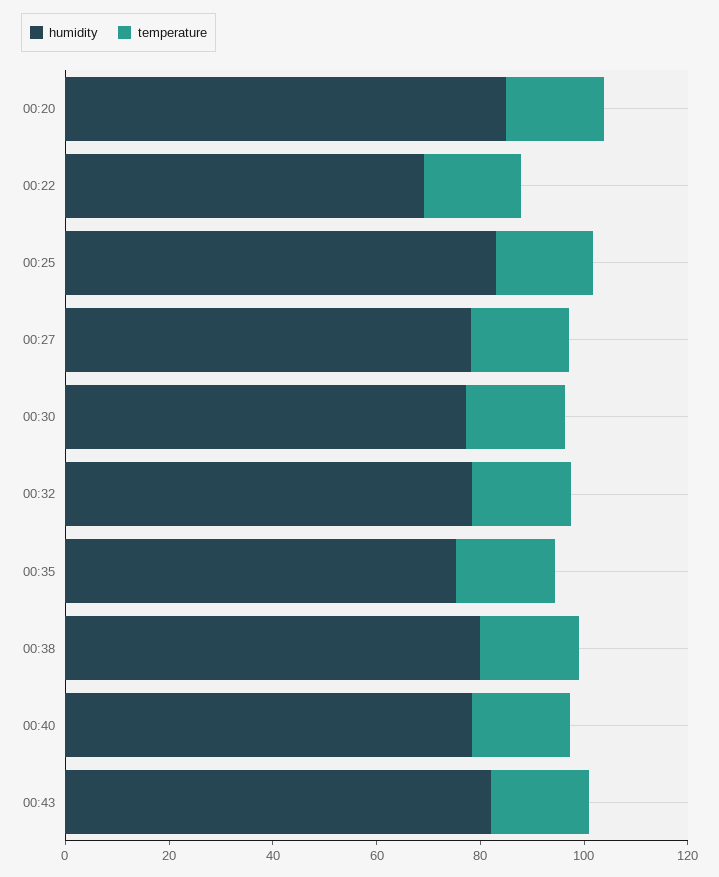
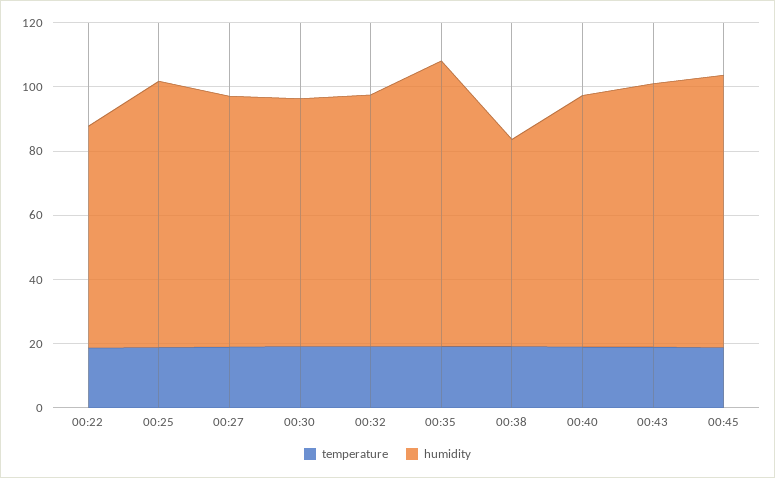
humidity, 00:20: 85 -> none
temperature, 00:20: 20 -> none
humidity, 00:35: 75 -> 90
humidity, 00:38: 80 -> 65
temperature, 00:45: none -> 20
humidity, 00:45: none -> 85

